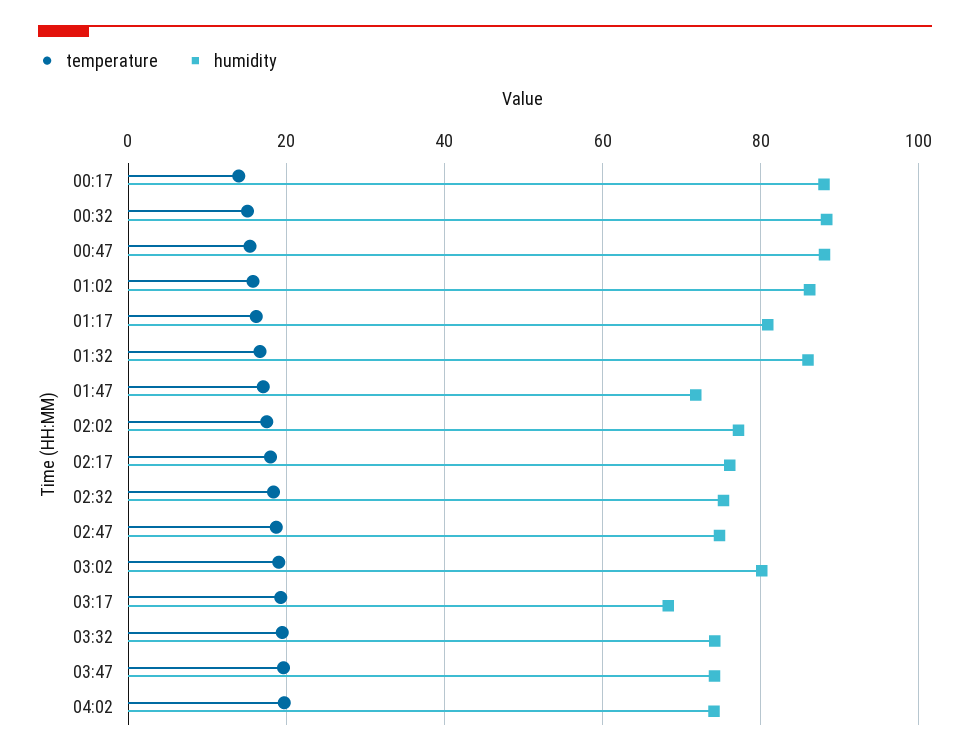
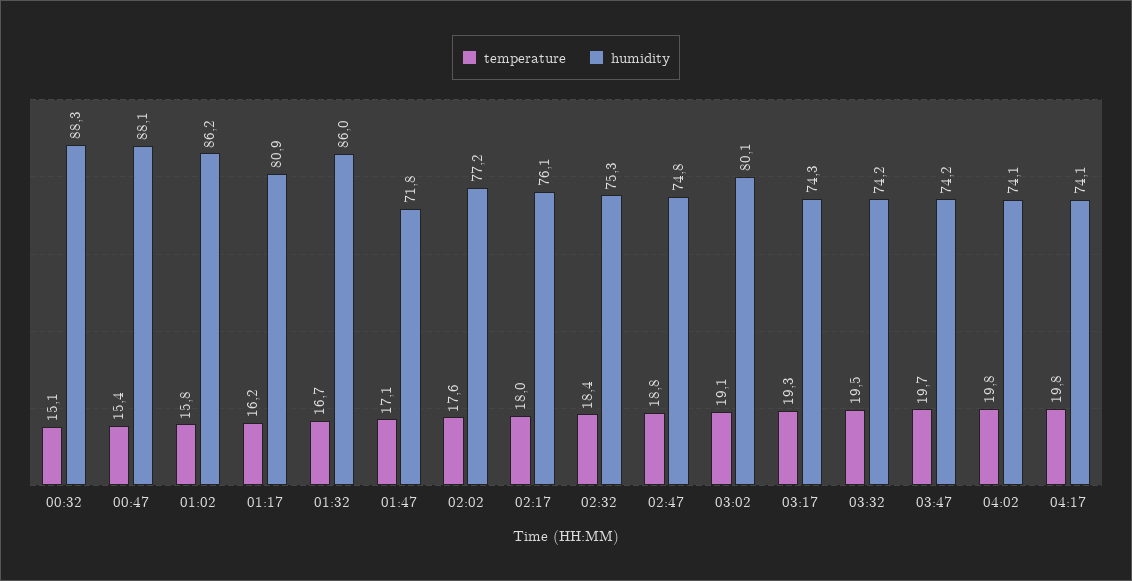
temperature, 00:17: 14 -> none
humidity, 00:17: 88 -> none
humidity, 03:17: 68 -> 74.3
temperature, 04:17: none -> 19.8
humidity, 04:17: none -> 74.1

